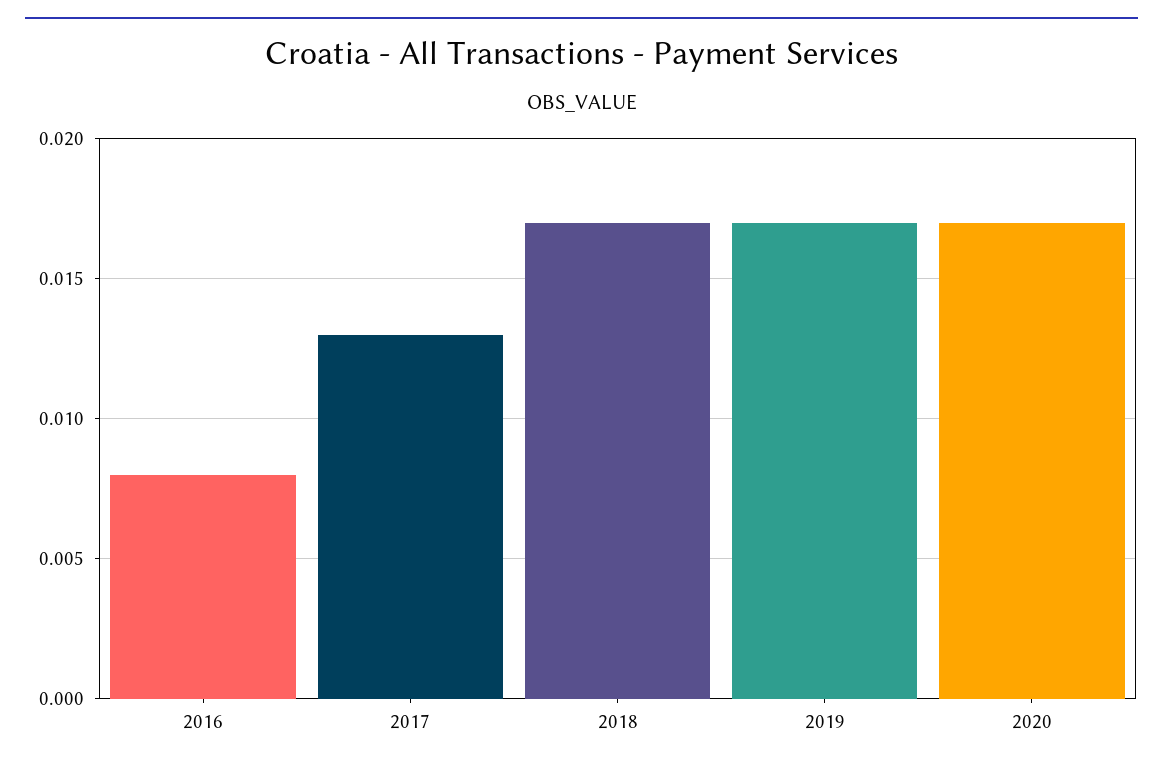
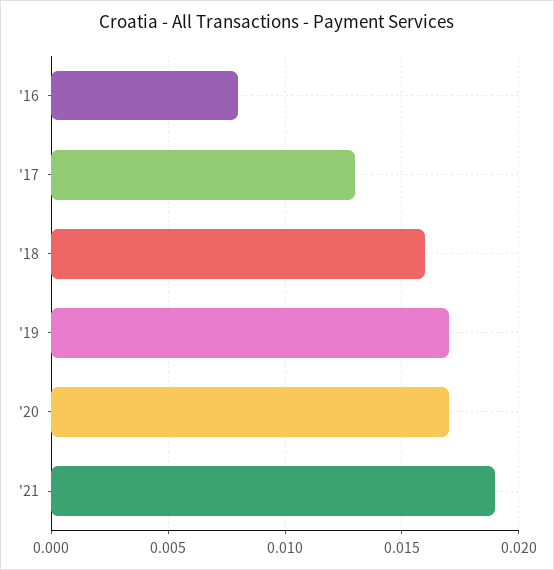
2018: 0.017 -> 0.016
'21: none -> 0.019

